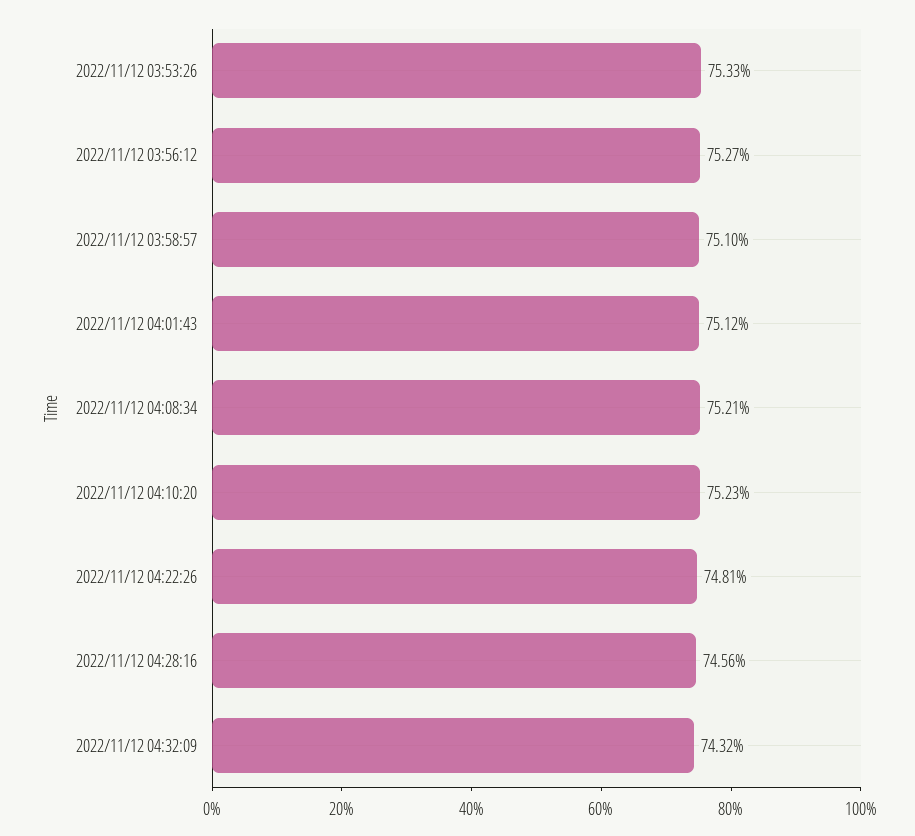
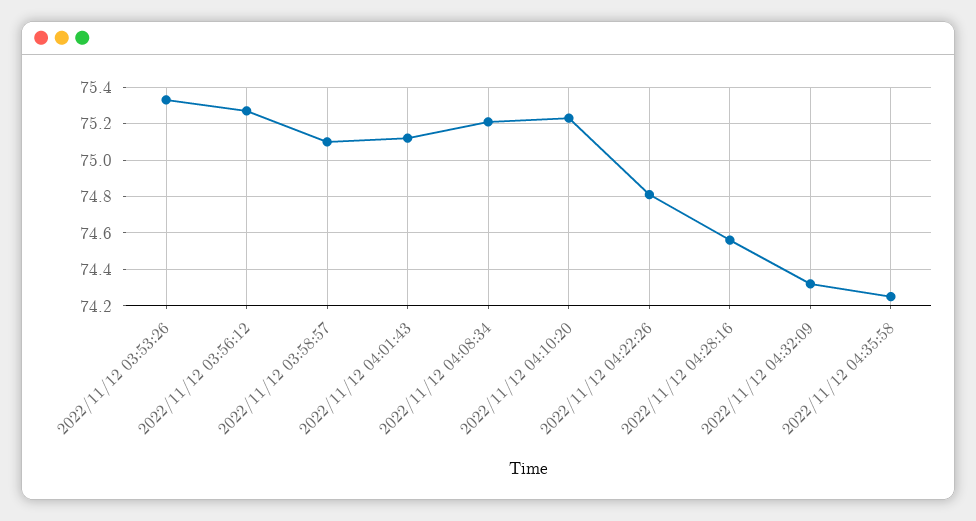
2022/11/12 04:35:58: none -> 74.25

